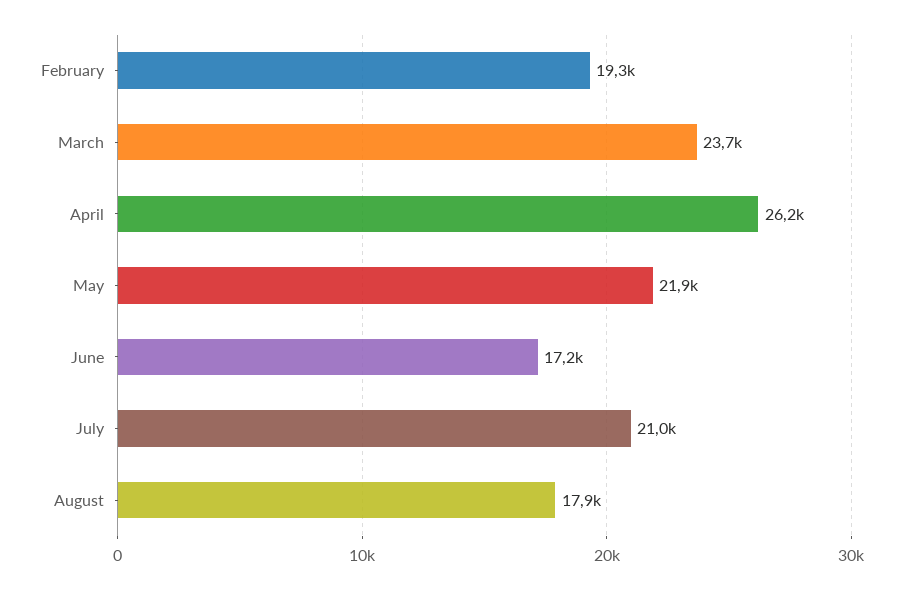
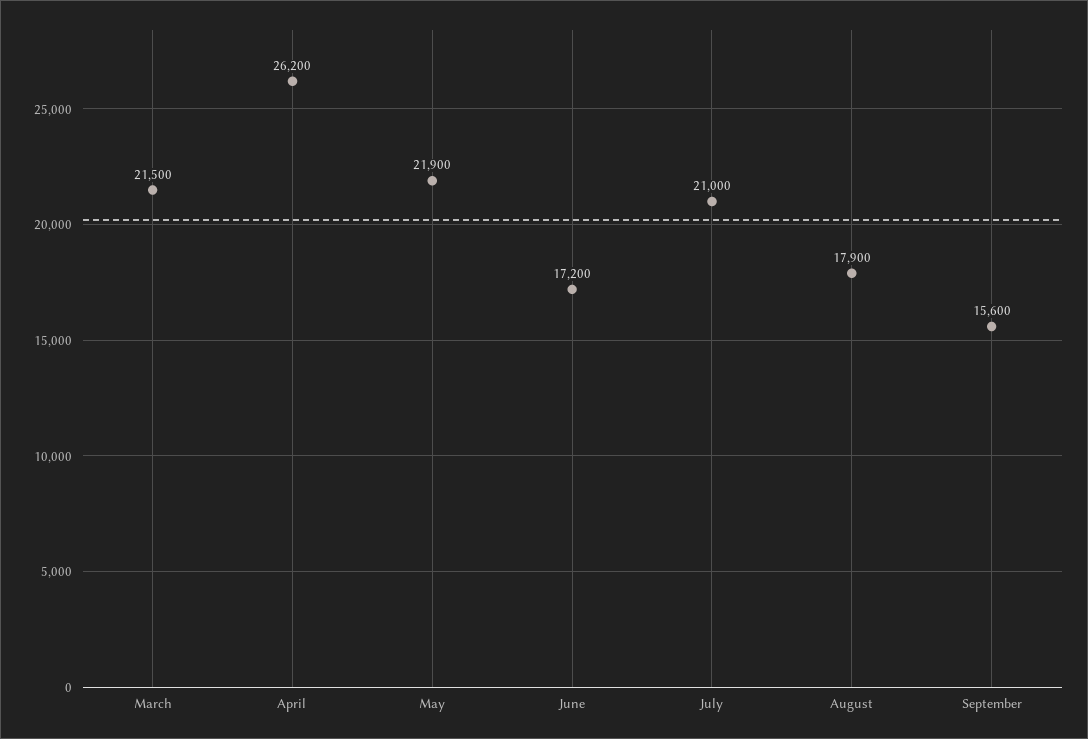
February: 19300 -> none
March: 23700 -> 21500
September: none -> 15600

